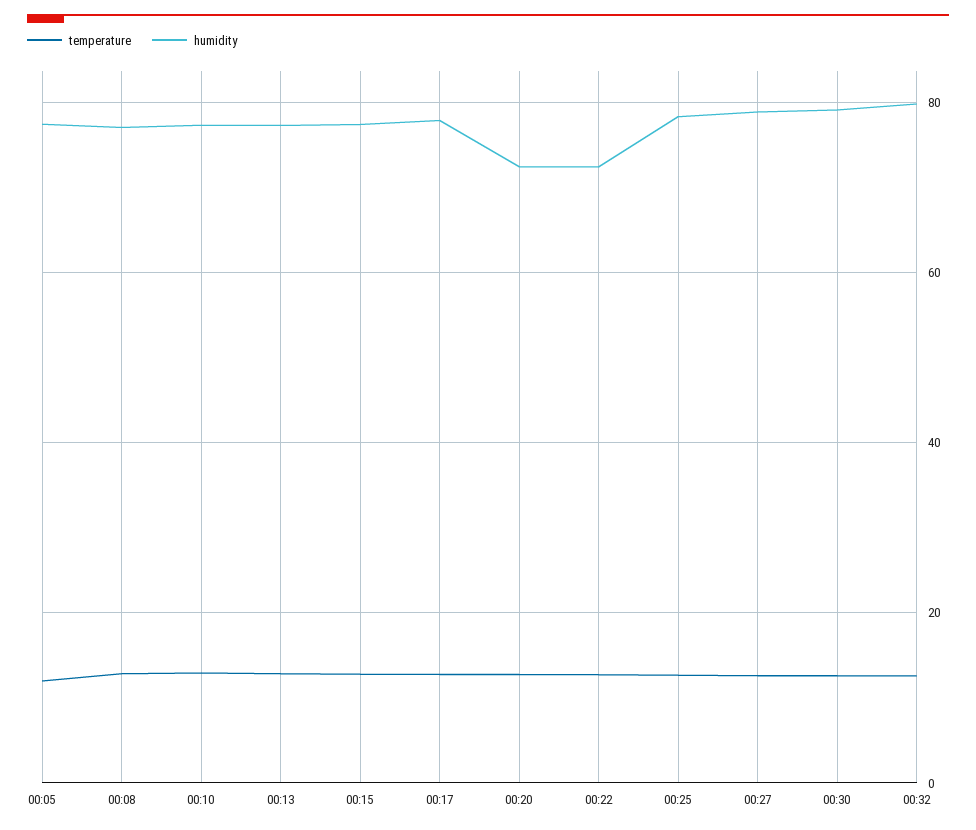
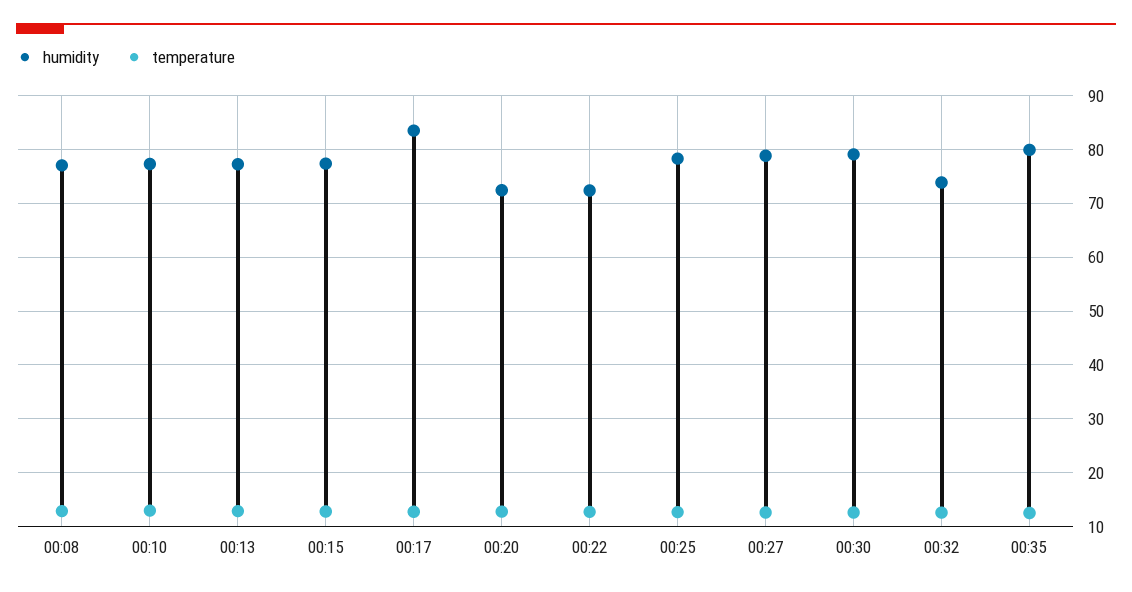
temperature, 00:05: 12 -> none
humidity, 00:05: 78 -> none
humidity, 00:17: 78 -> 84
humidity, 00:32: 80 -> 74
humidity, 00:35: none -> 80
temperature, 00:35: none -> 12

